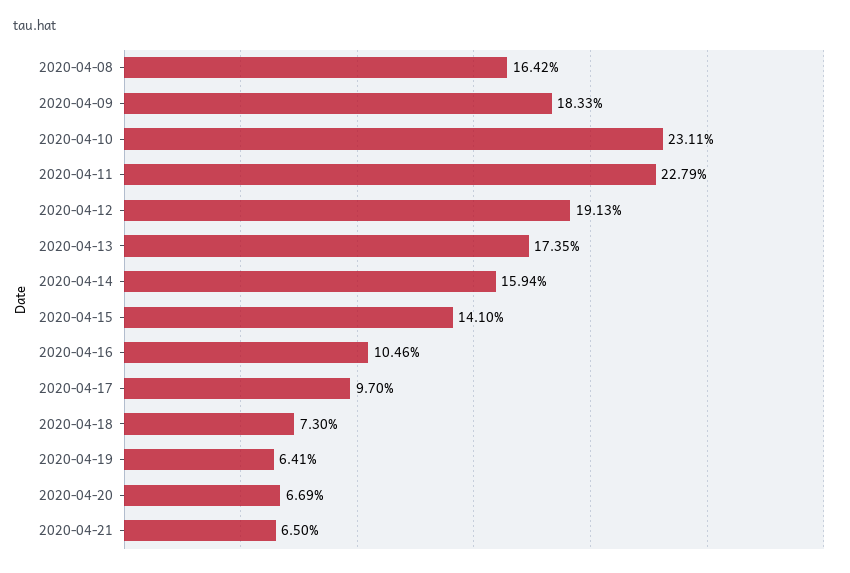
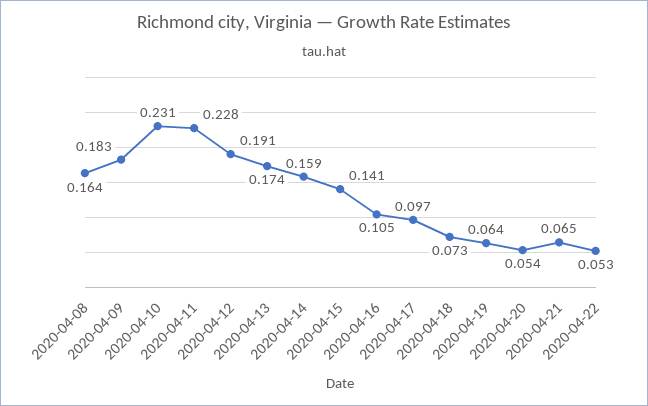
2020-04-20: 0.0669 -> 0.054
2020-04-22: none -> 0.053

